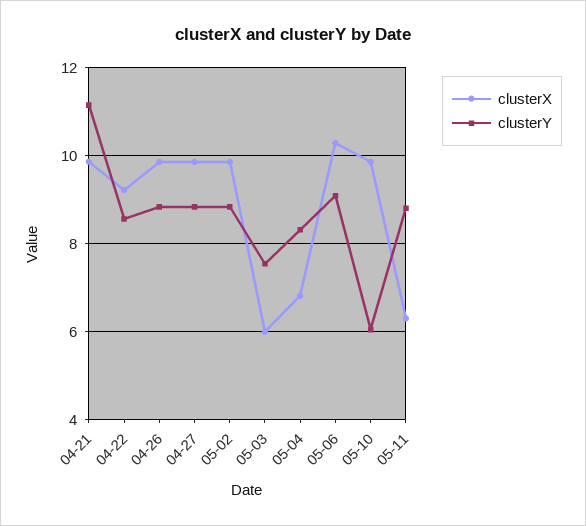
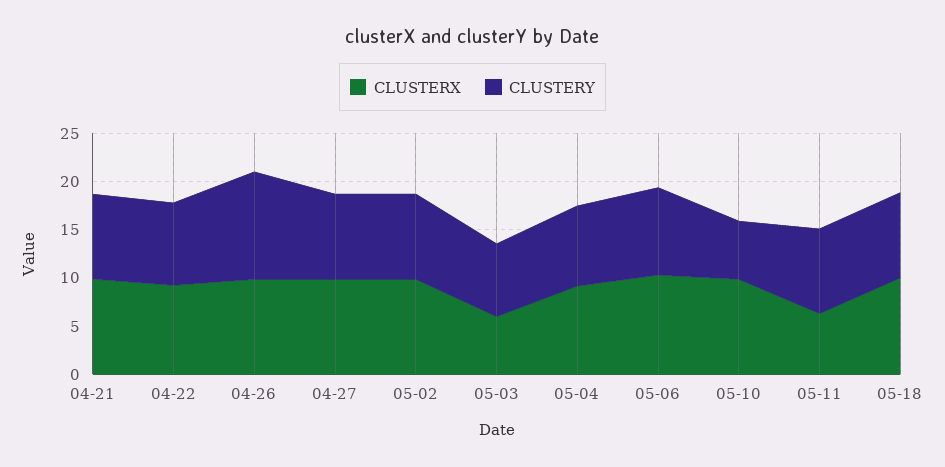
clusterY, 04-21: 11.2 -> 9
clusterY, 04-26: 8.8 -> 11
clusterX, 05-04: 6.8 -> 9
clusterX, 05-18: none -> 10
clusterY, 05-18: none -> 9

